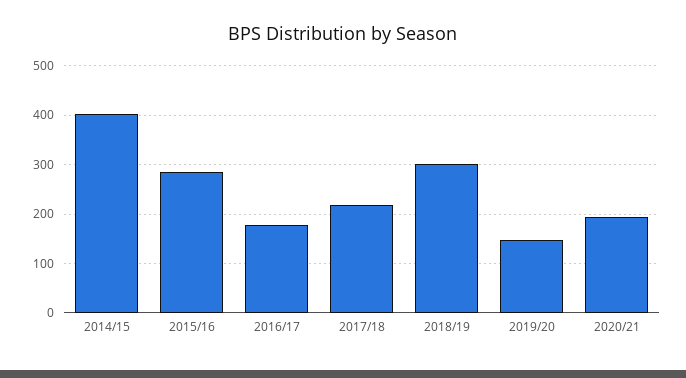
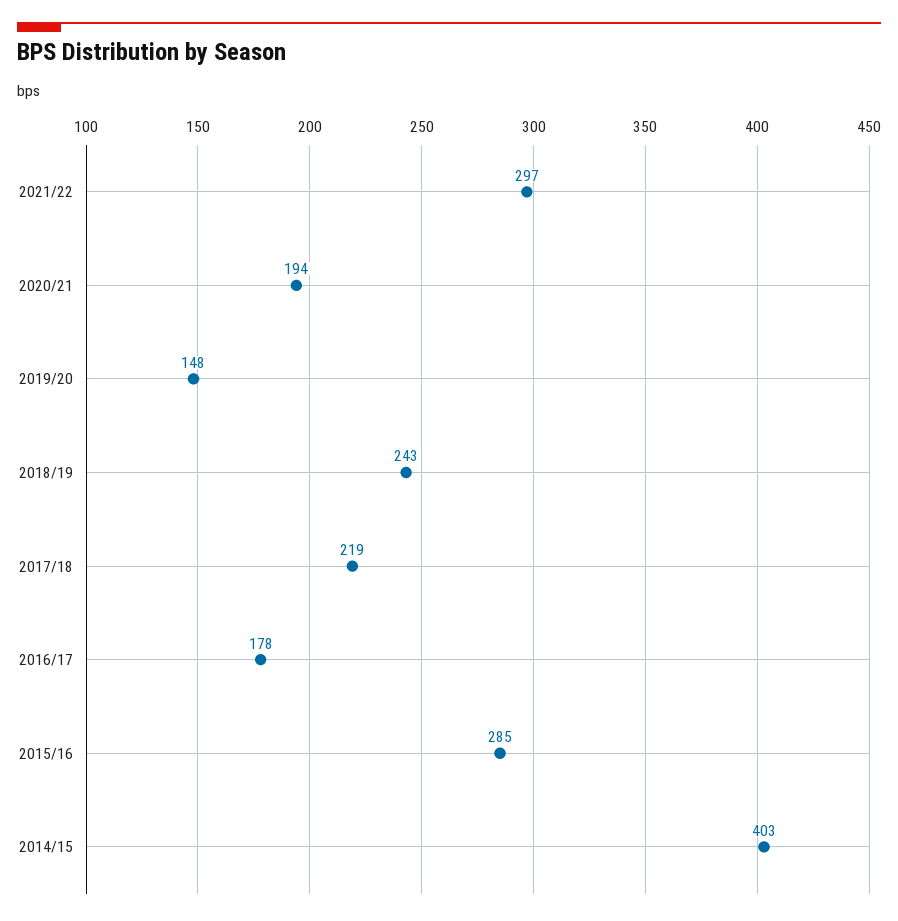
2018/19: 300 -> 243
2021/22: none -> 297

